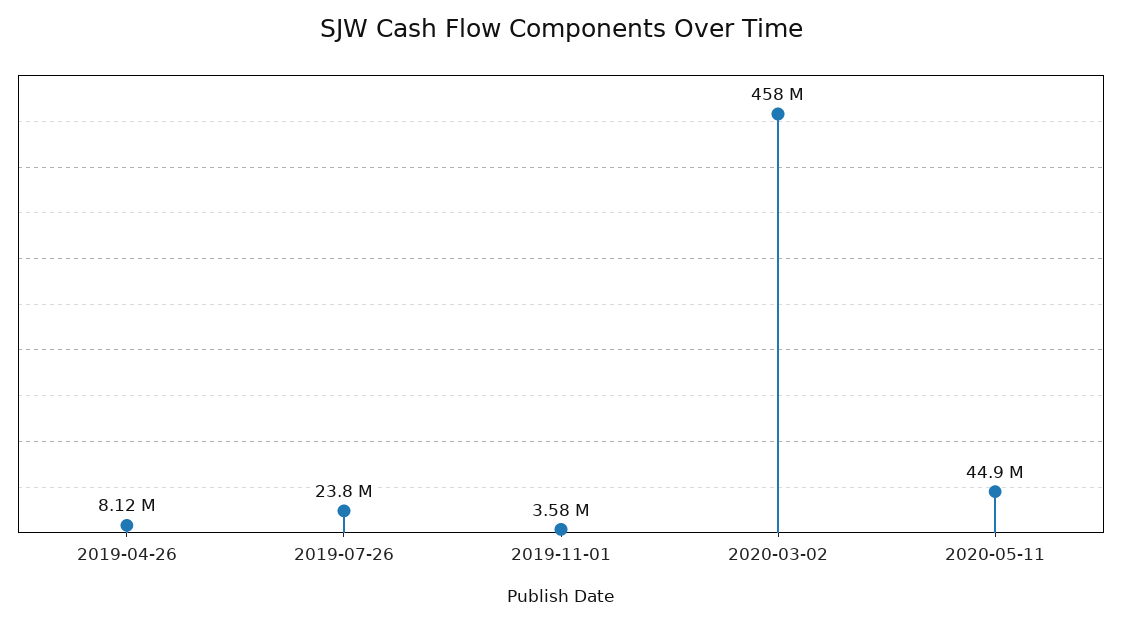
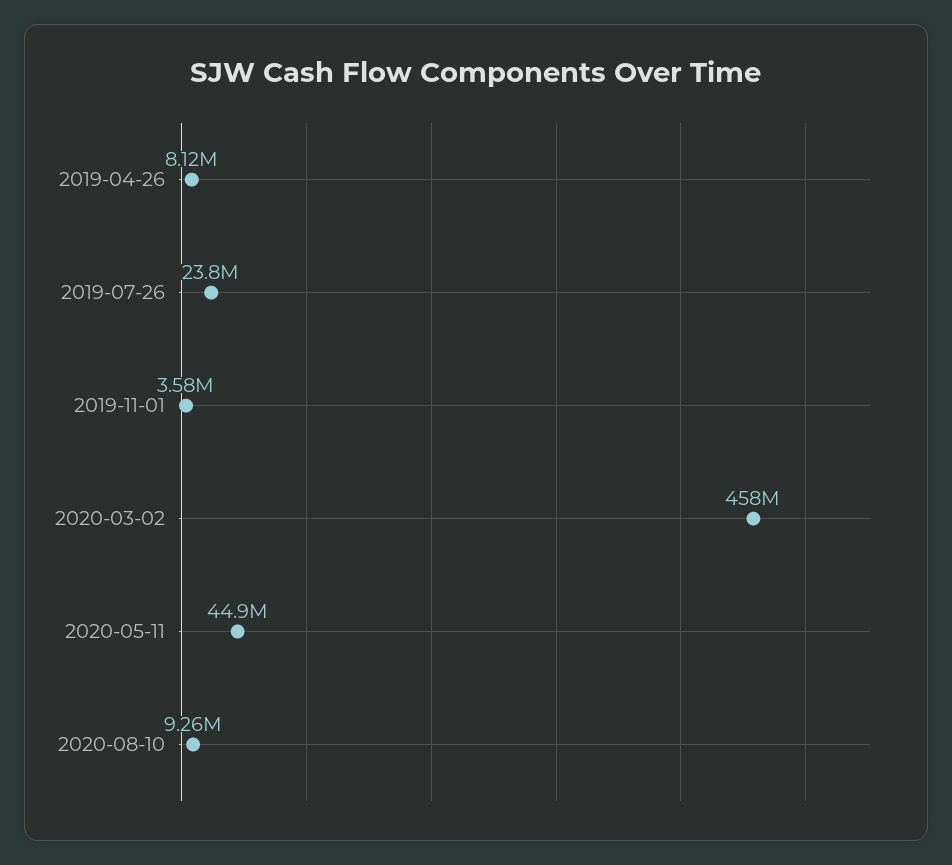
2020-08-10: none -> 9260000

